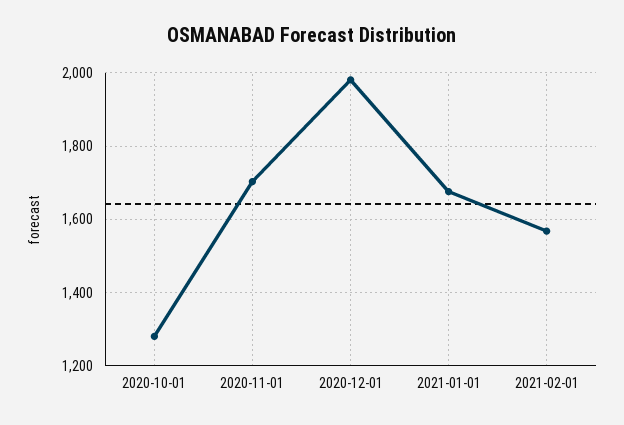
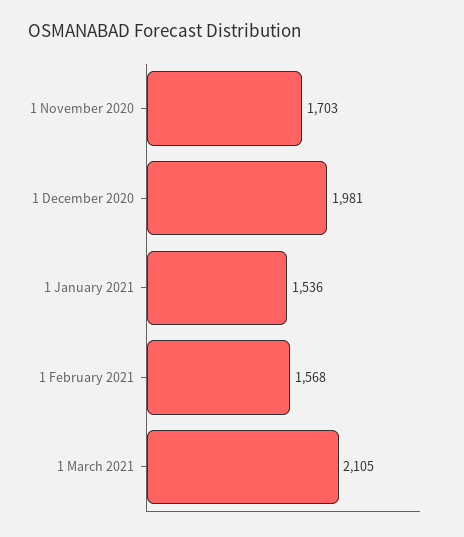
2020-10-01: 1280 -> none
2021-01-01: 1680 -> 1536
1 March 2021: none -> 2105

